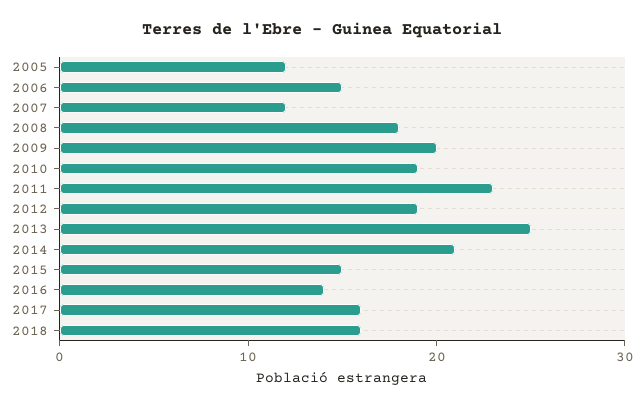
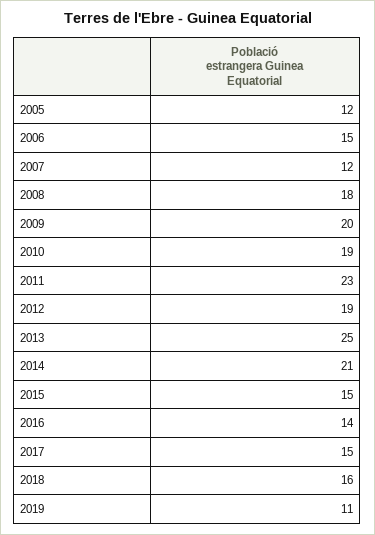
2017: 16 -> 15
2019: none -> 11

